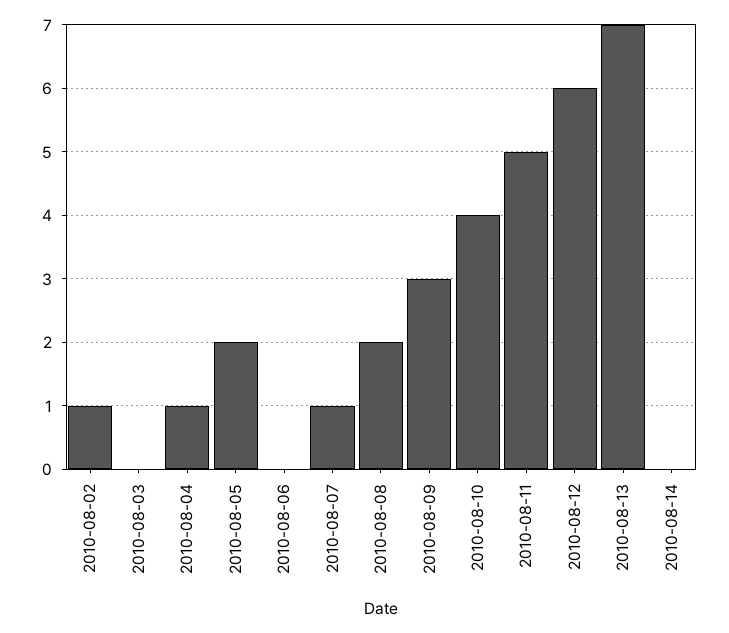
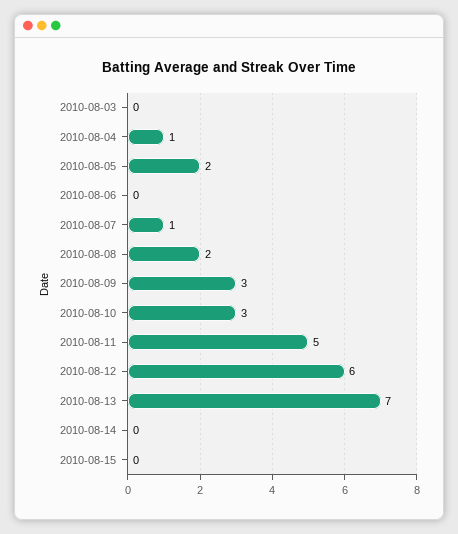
2010-08-02: 1 -> none
2010-08-10: 4 -> 3
2010-08-15: none -> 0

